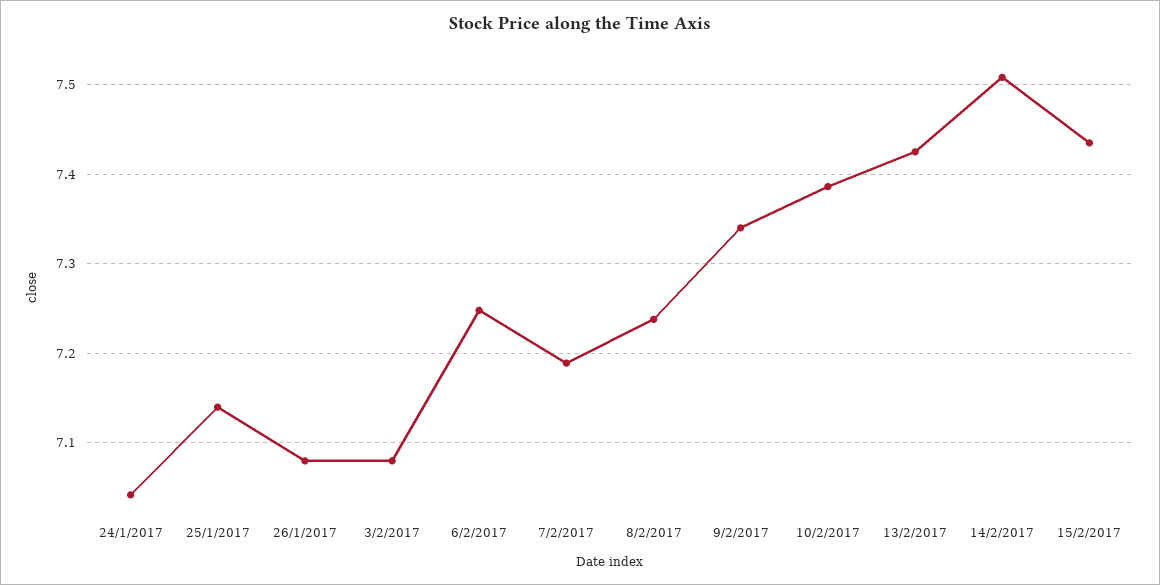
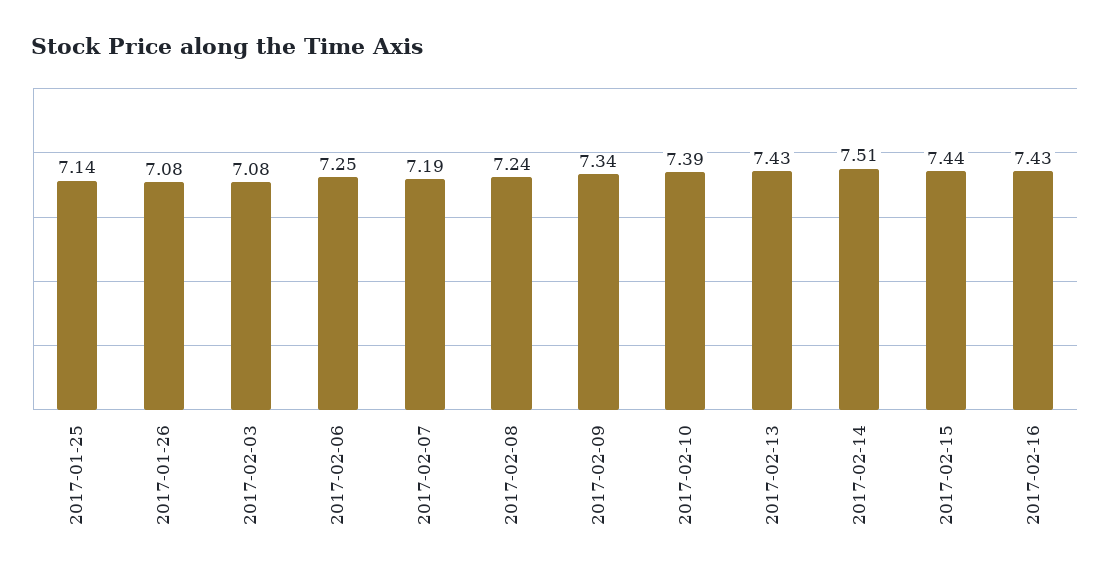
24/1/2017: 7.04 -> none
2017-02-16: none -> 7.43

